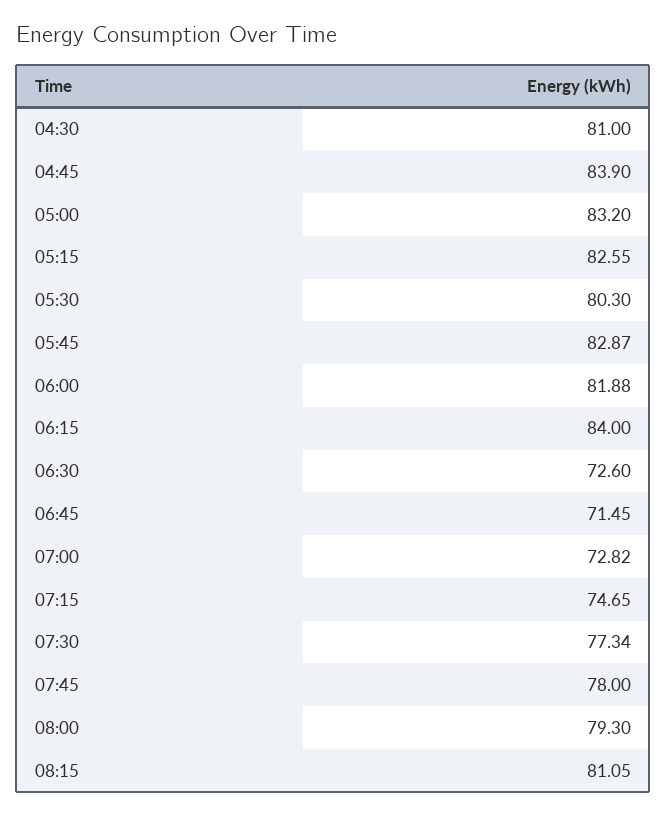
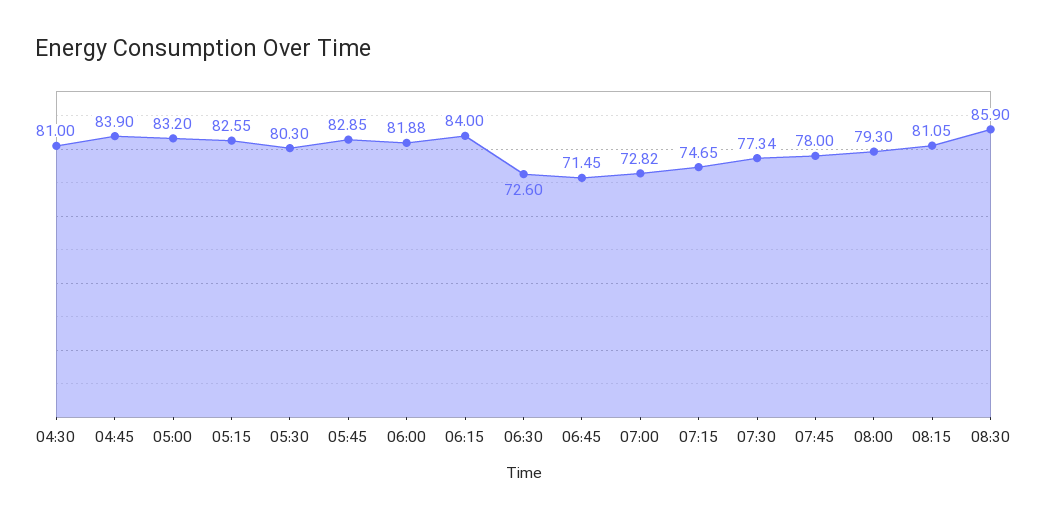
05:45: 82.87 -> 82.85
08:30: none -> 85.9

